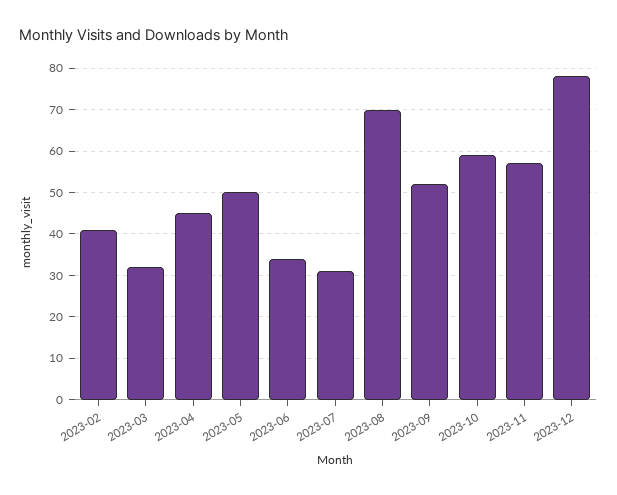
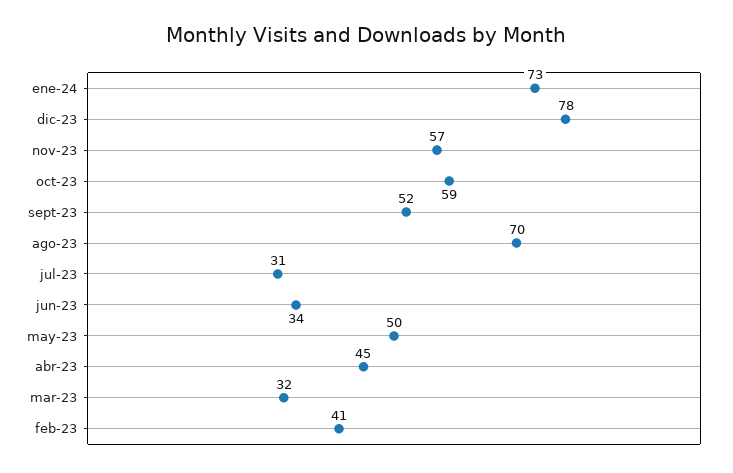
ene-24: none -> 73

